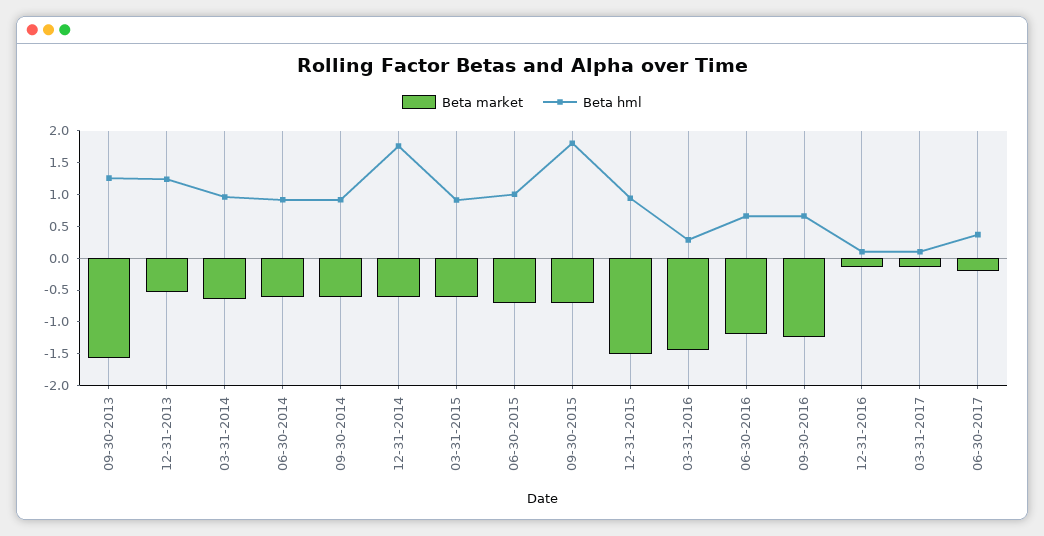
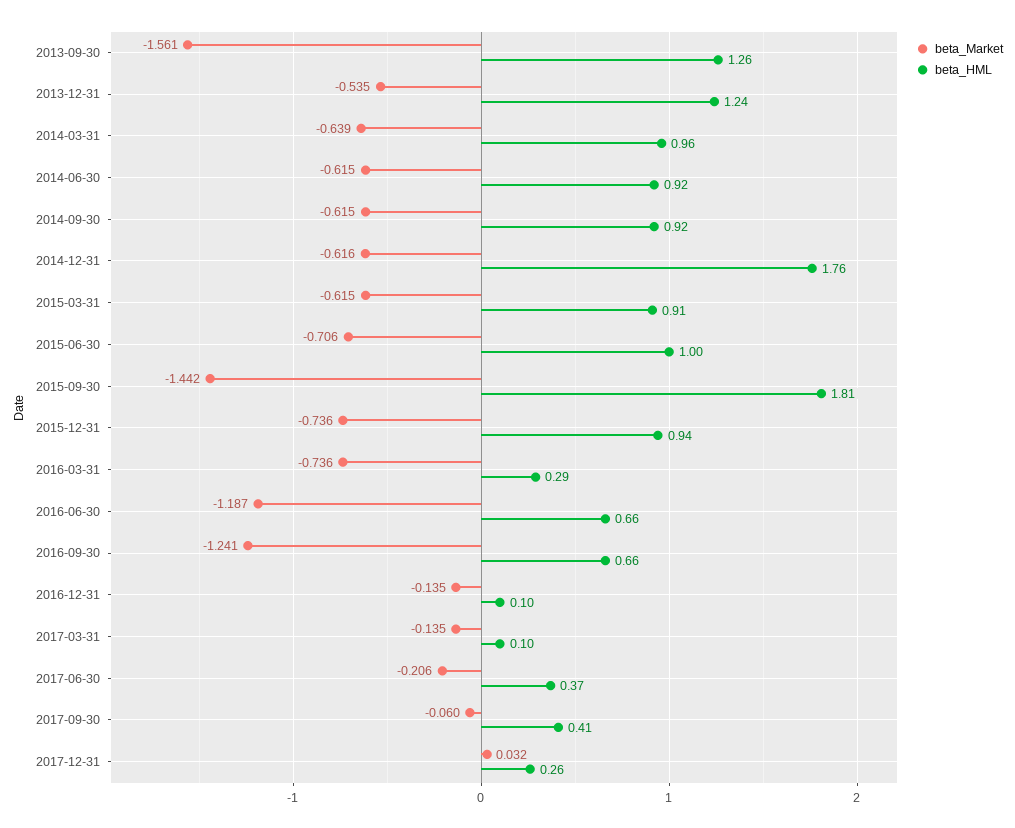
Beta market, 09-30-2015: -0.75 -> -1.442
Beta market, 12-31-2015: -1.5 -> -0.736
Beta market, 03-31-2016: -1.5 -> -0.736
Beta market, 2017-09-30: none -> -0.06
Beta hml, 2017-09-30: none -> 0.41
Beta market, 2017-12-31: none -> 0.032
Beta hml, 2017-12-31: none -> 0.26

